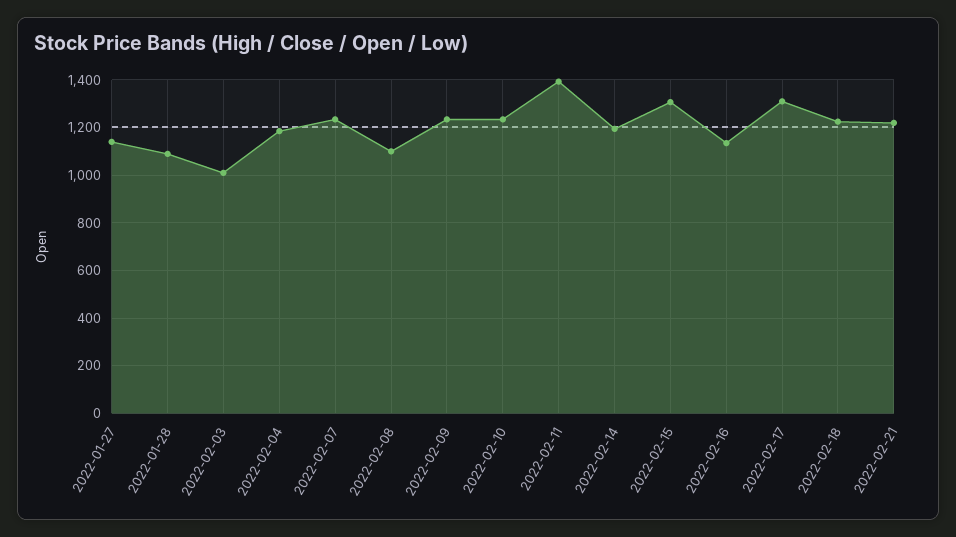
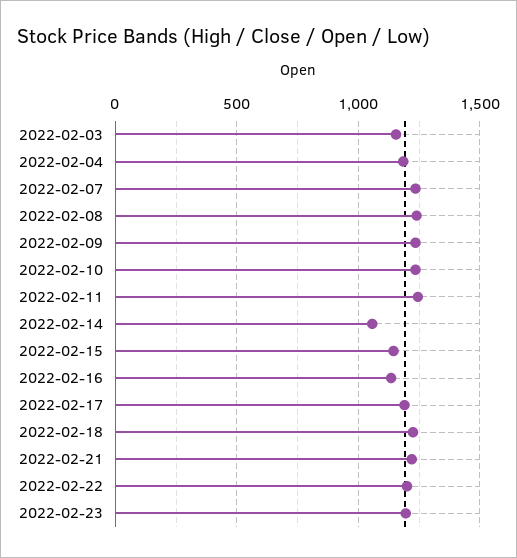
2022-01-27: 1150 -> none
2022-01-28: 1100 -> none
2022-02-03: 1000 -> 1150
2022-02-08: 1100 -> 1250
2022-02-11: 1400 -> 1250
2022-02-14: 1200 -> 1050
2022-02-15: 1300 -> 1150
2022-02-17: 1300 -> 1200
2022-02-22: none -> 1200
2022-02-23: none -> 1200

